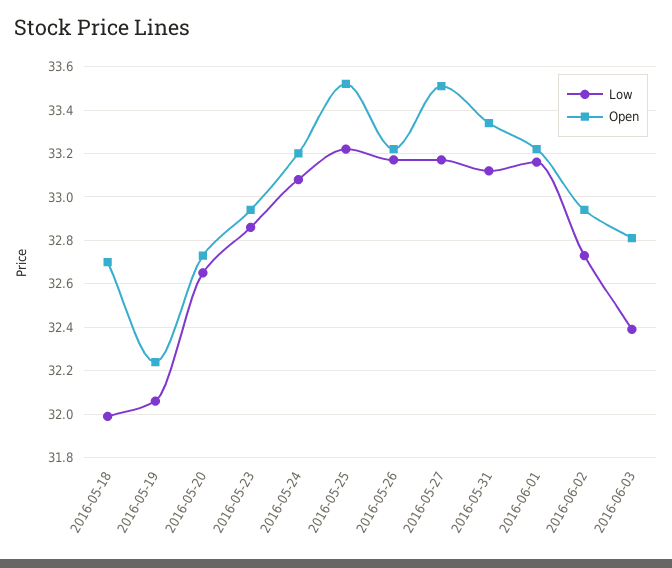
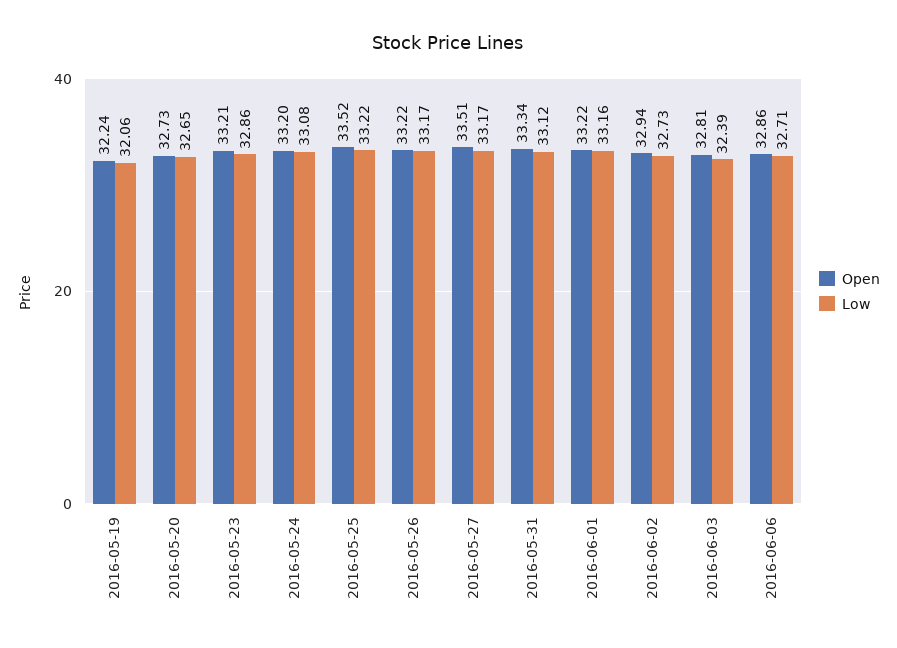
Low, 2016-05-18: 32 -> none
Open, 2016-05-18: 32.7 -> none
Open, 2016-05-23: 32.95 -> 33.21
Open, 2016-06-06: none -> 32.86
Low, 2016-06-06: none -> 32.71

